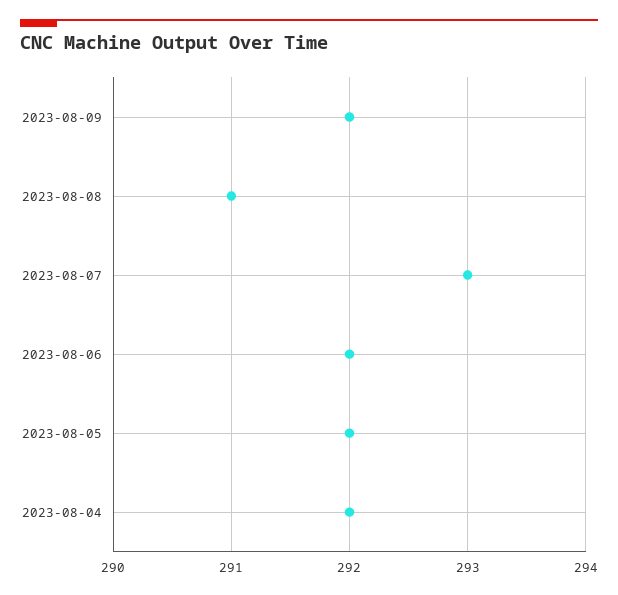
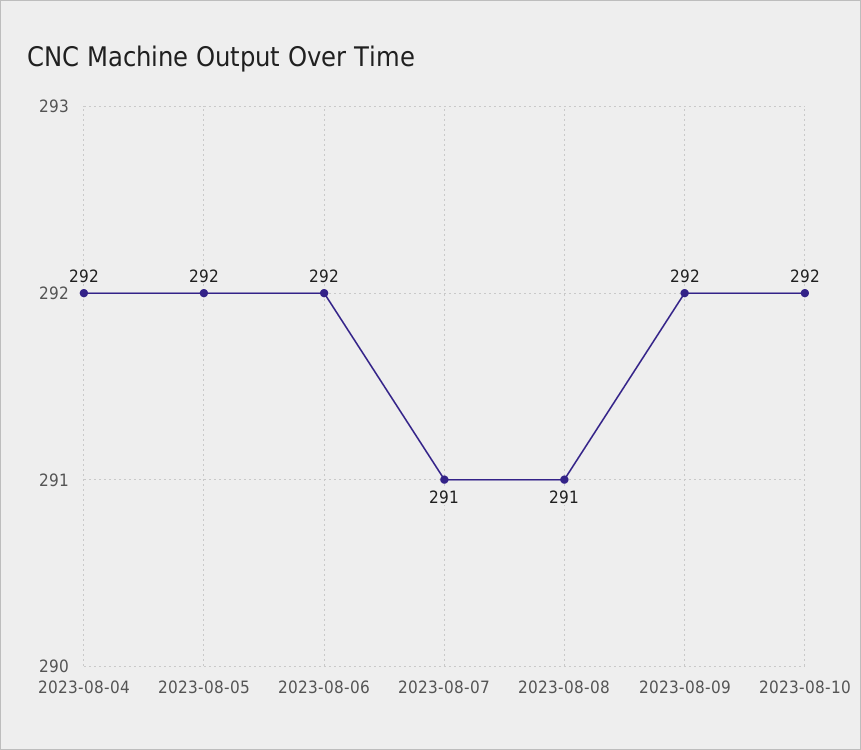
2023-08-07: 293 -> 291
2023-08-10: none -> 292

